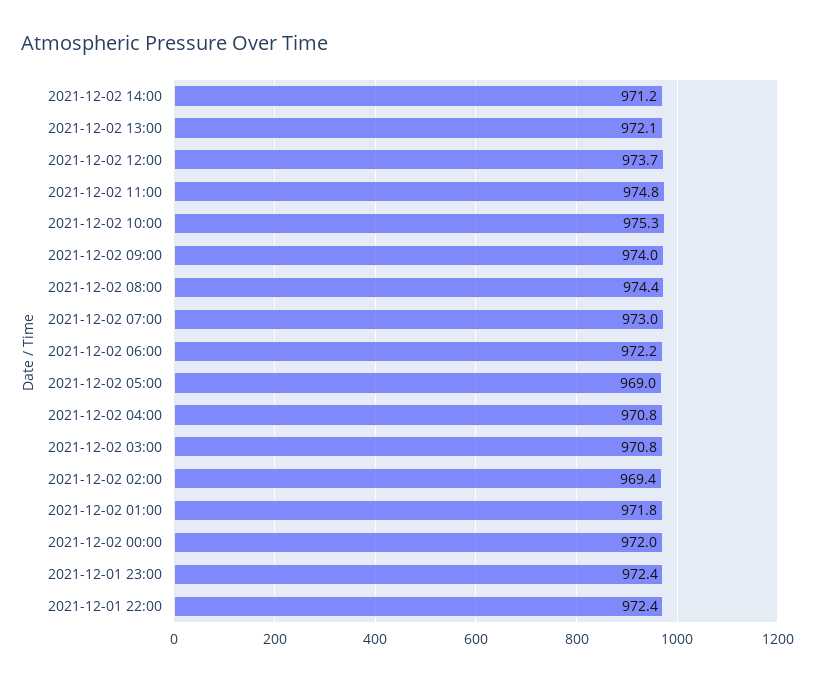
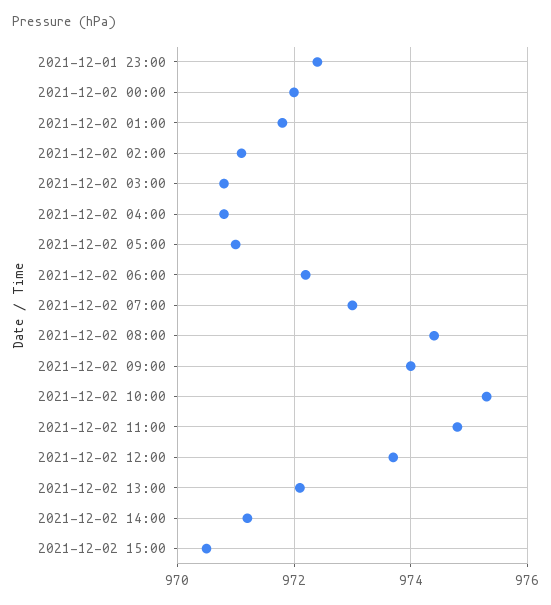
2021-12-02 05:00: 969 -> 971
2021-12-02 02:00: 969.4 -> 971
2021-12-01 22:00: 972.4 -> none
2021-12-02 15:00: none -> 970.5

